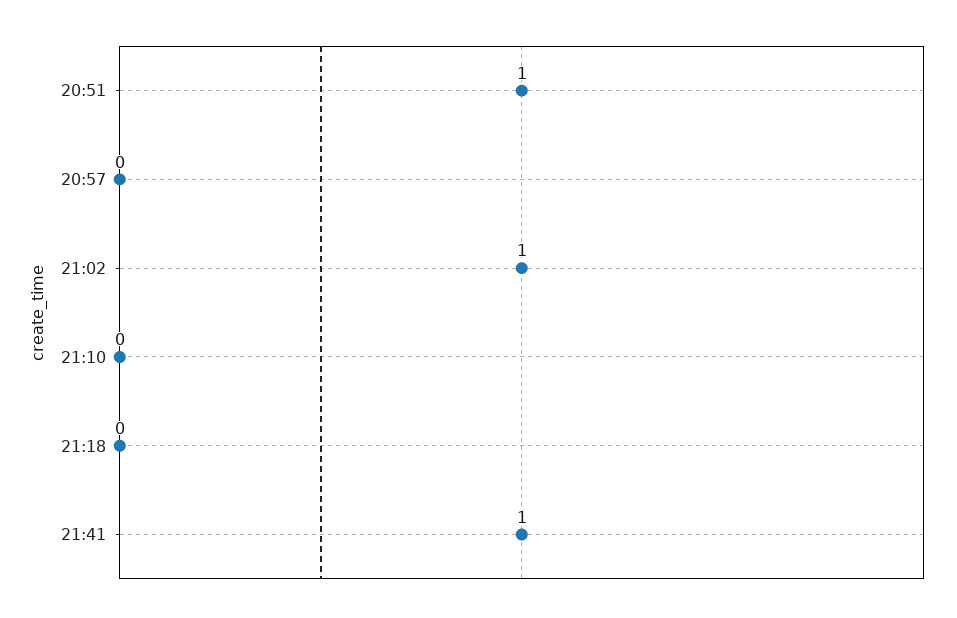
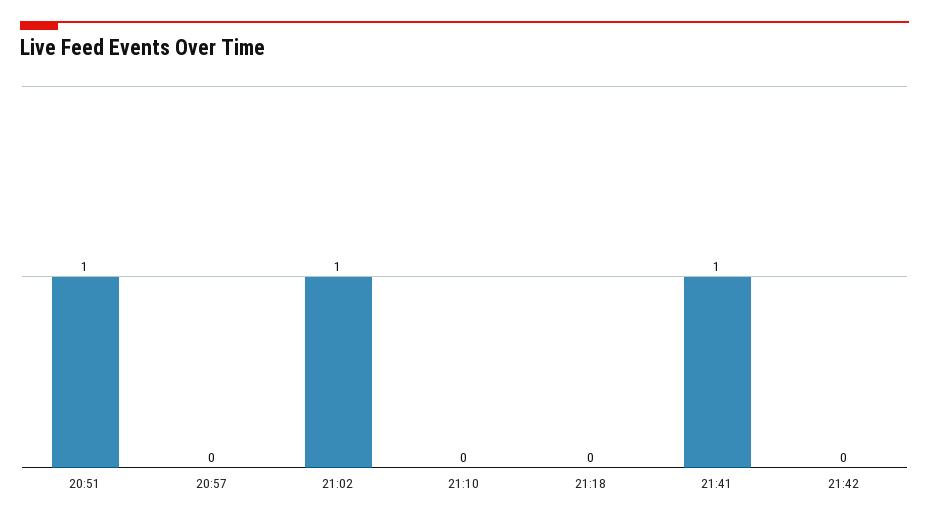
21:42: none -> 0

